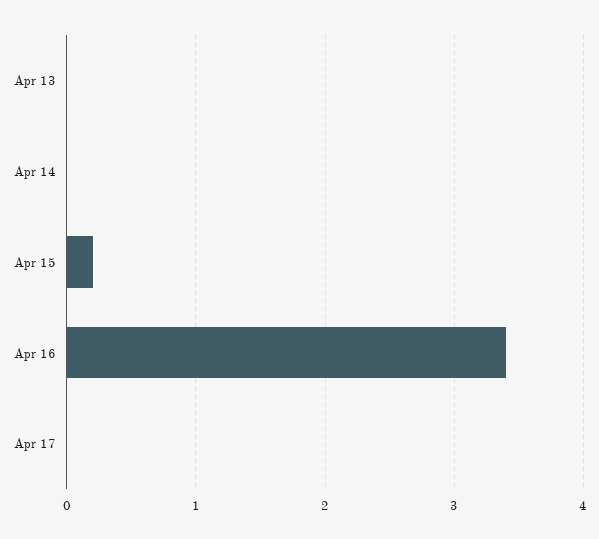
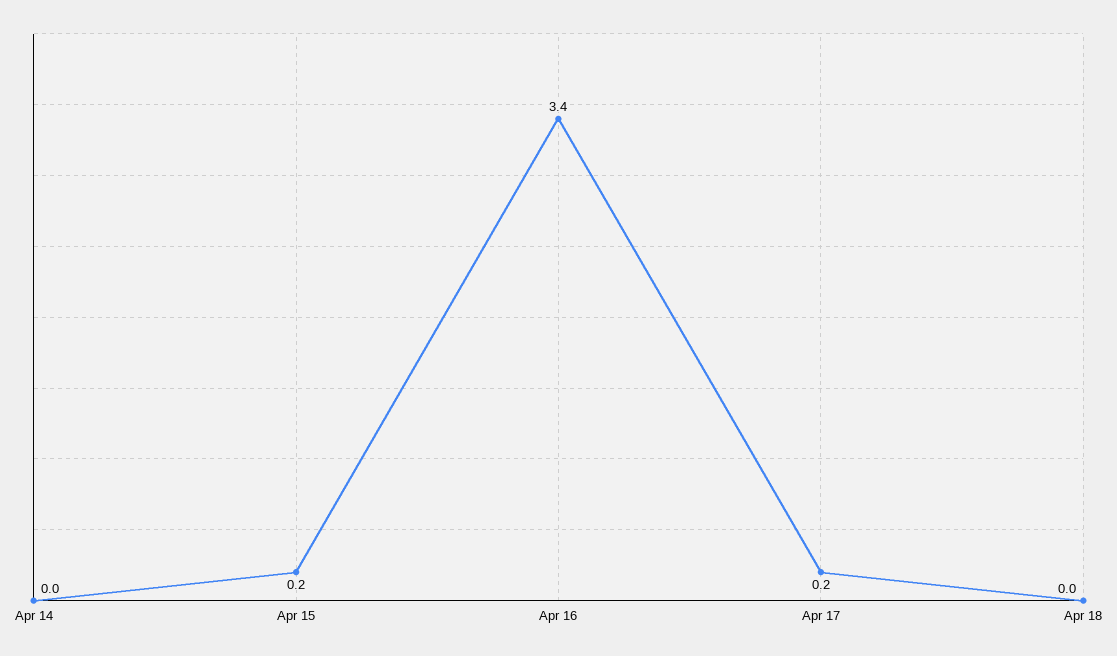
Apr 13: 0 -> none
Apr 17: 0 -> 0.2
Apr 18: none -> 0

